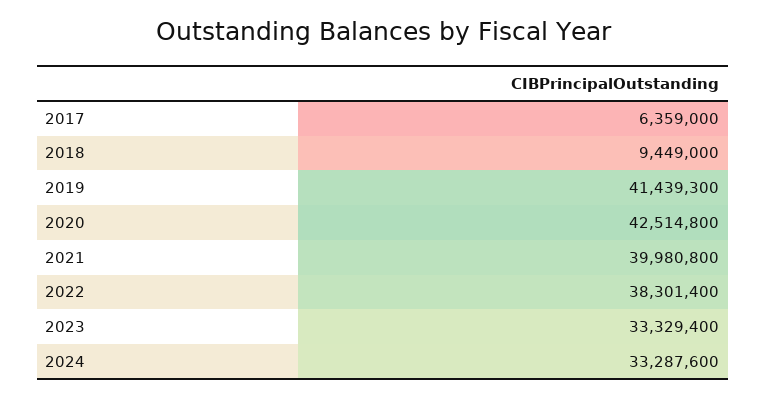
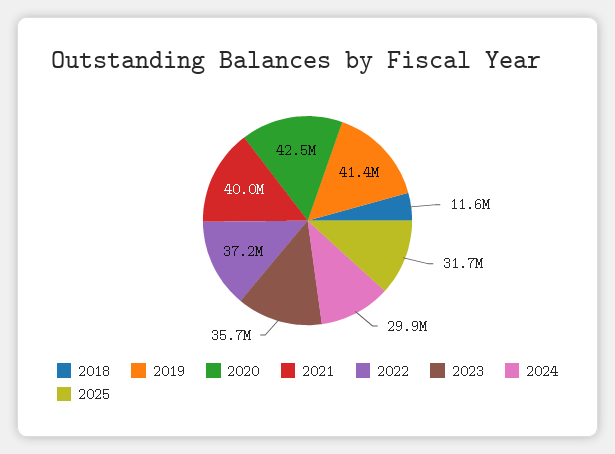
2017: 6359000 -> none
2018: 9449000 -> 11600000
2022: 38301400 -> 37200000
2023: 33329400 -> 35700000
2024: 33287600 -> 29900000
2025: none -> 31700000

